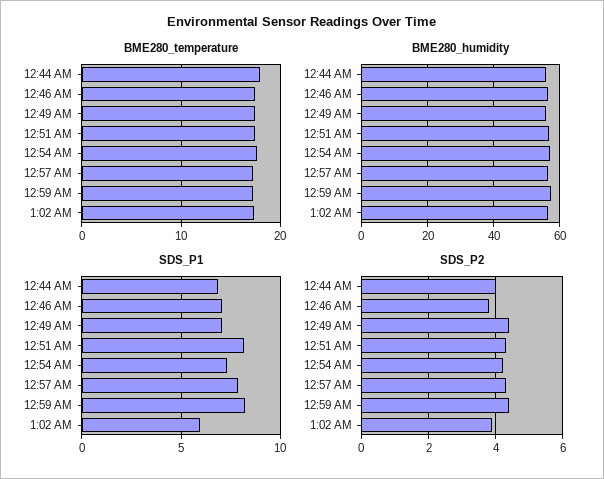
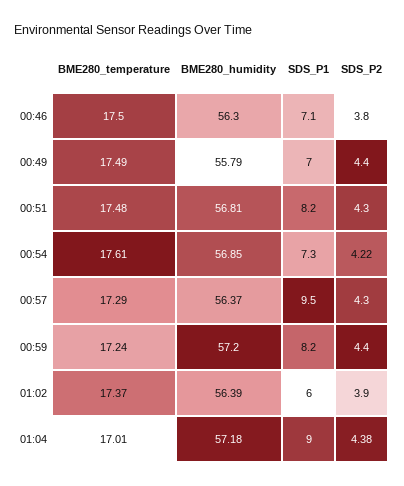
BME280_temperature, 12:44 AM: 18 -> none
BME280_humidity, 12:44 AM: 56 -> none
SDS_P1, 12:44 AM: 7 -> none
SDS_P1, 12:57 AM: 8 -> 9.5
SDS_P2, 12:44 AM: 4 -> none
BME280_temperature, 01:04: none -> 17.01
BME280_humidity, 01:04: none -> 57.18
SDS_P1, 01:04: none -> 9
SDS_P2, 01:04: none -> 4.38

